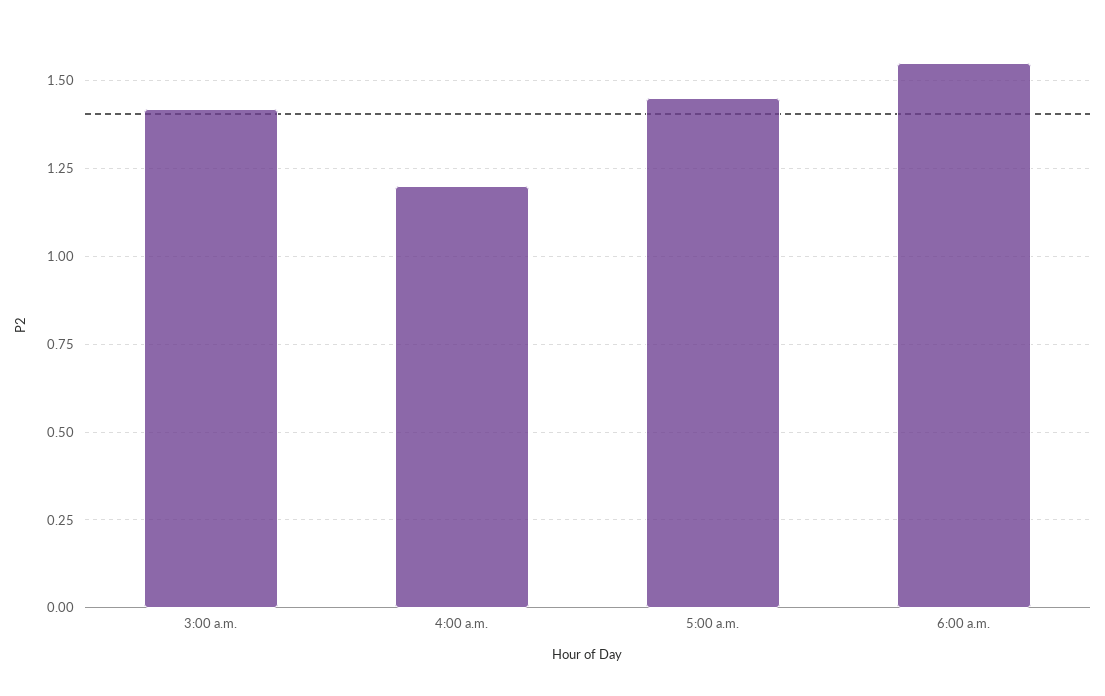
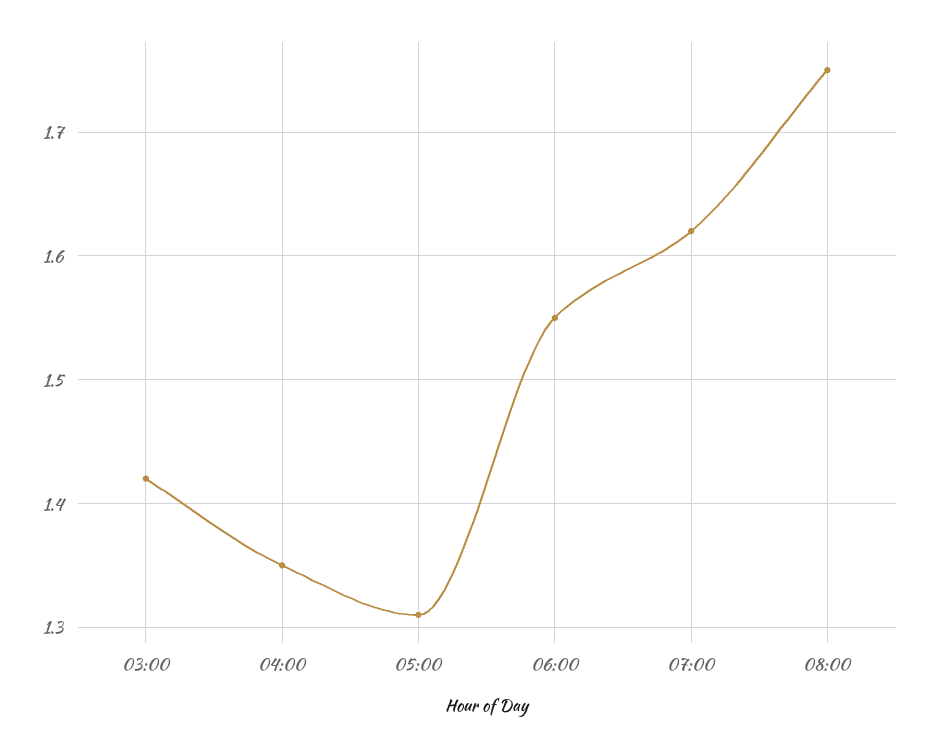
4:00 a.m.: 1.2 -> 1.35
5:00 a.m.: 1.45 -> 1.31
07:00: none -> 1.62
08:00: none -> 1.75

